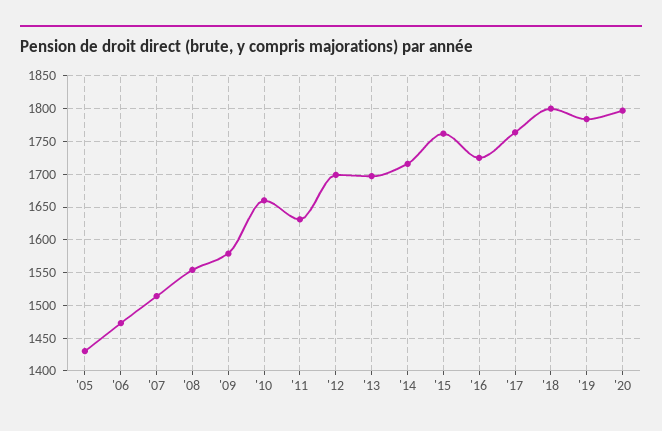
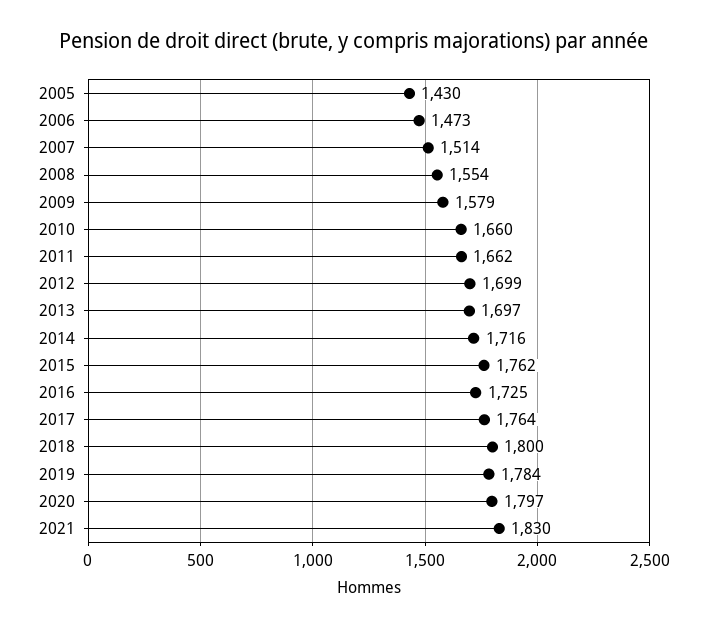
'11: 1630 -> 1662
2021: none -> 1830

